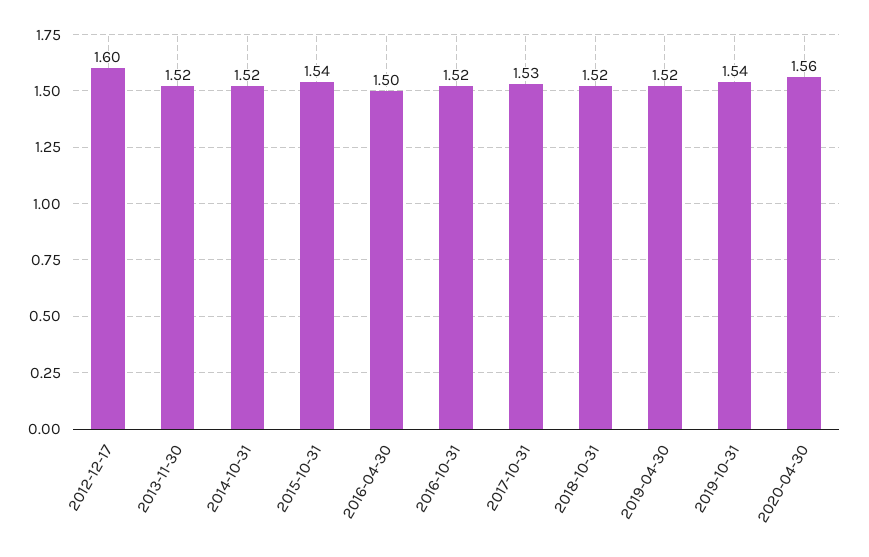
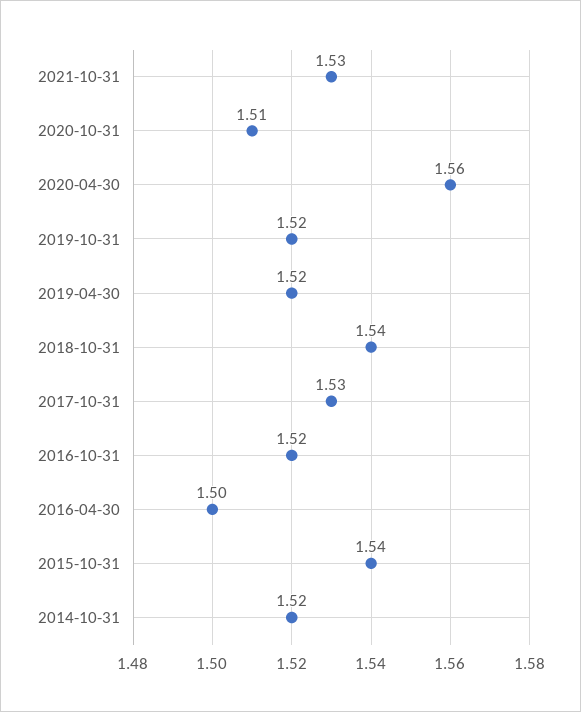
2012-12-17: 1.6 -> none
2013-11-30: 1.52 -> none
2018-10-31: 1.52 -> 1.54
2019-10-31: 1.54 -> 1.52
2021-10-31: none -> 1.53
2020-10-31: none -> 1.51

